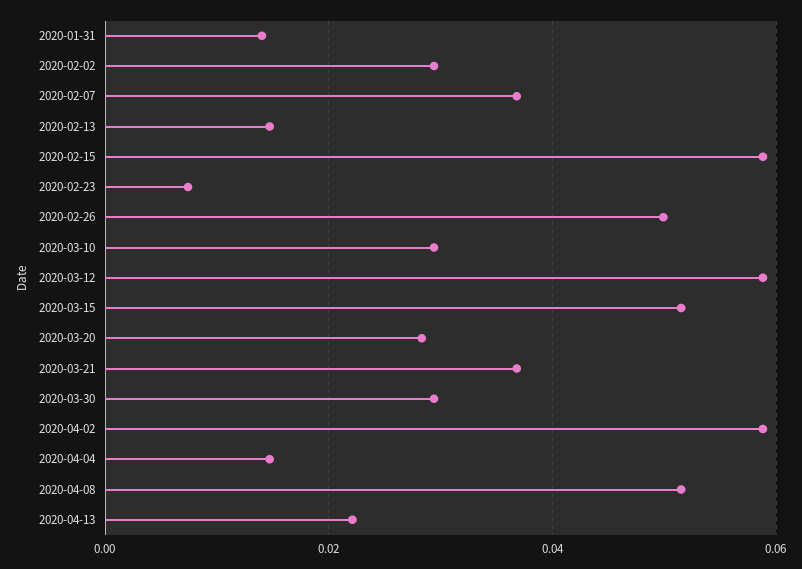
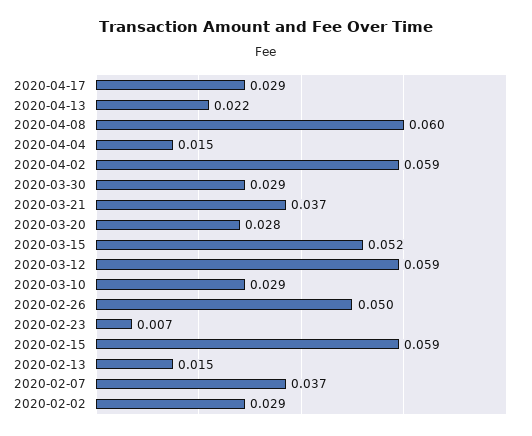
2020-01-31: 0.014 -> none
2020-04-08: 0.052 -> 0.06
2020-04-17: none -> 0.029

